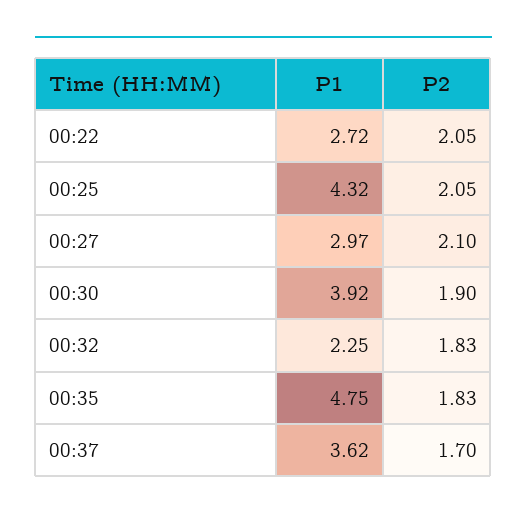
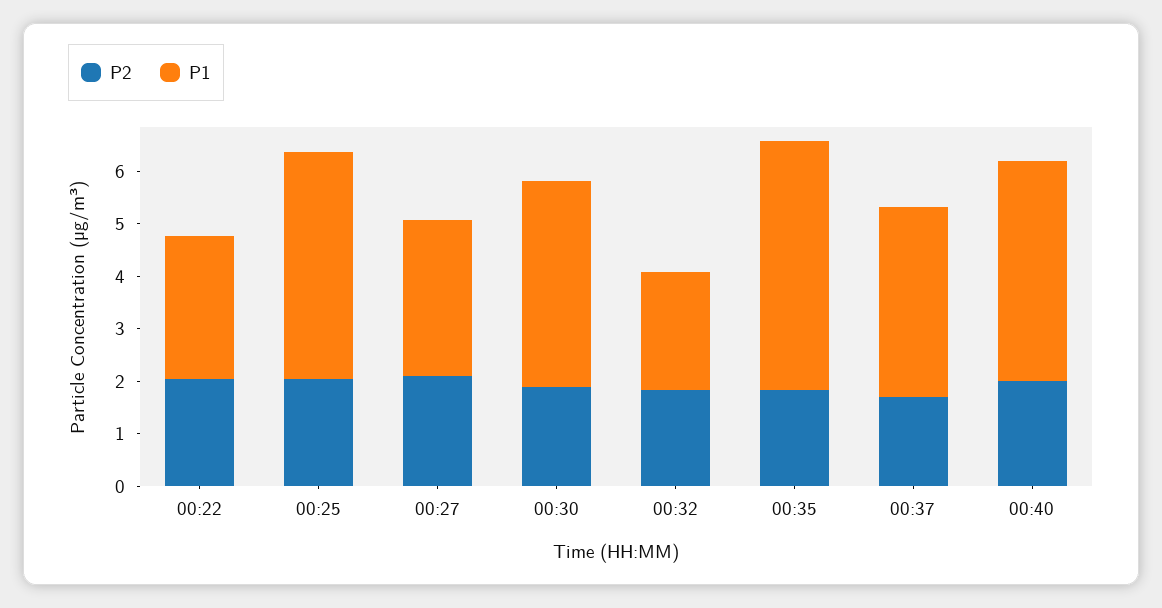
P2, 00:40: none -> 2
P1, 00:40: none -> 4.2

